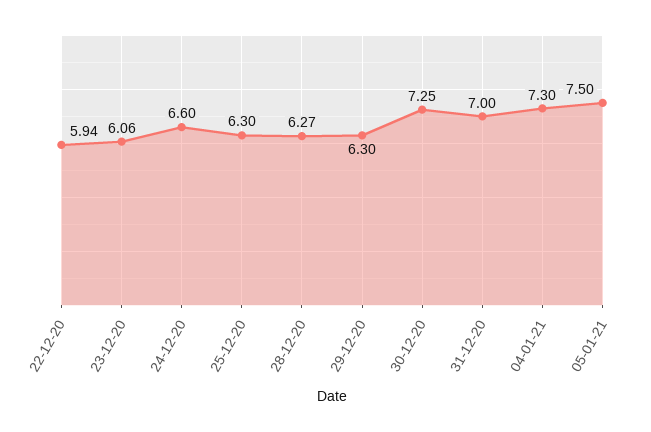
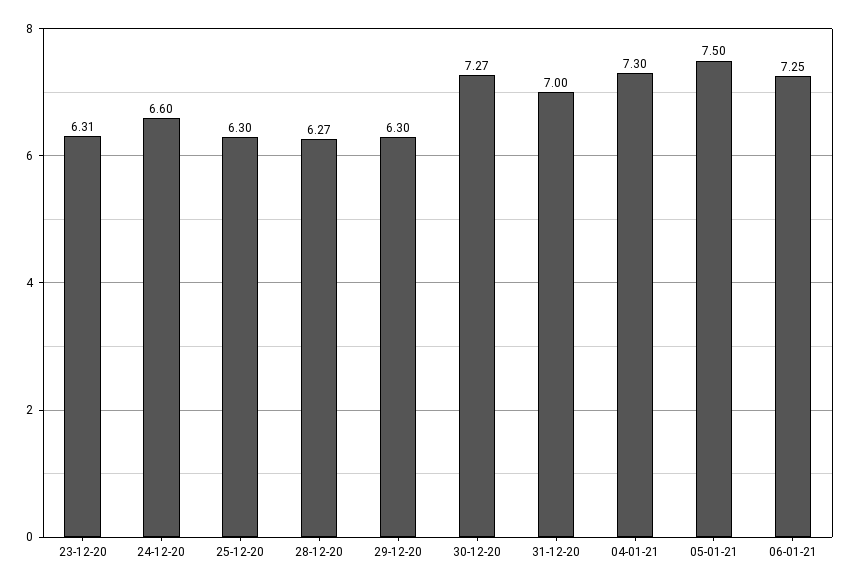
22-12-20: 5.94 -> none
23-12-20: 6.06 -> 6.31
30-12-20: 7.25 -> 7.27
06-01-21: none -> 7.25

